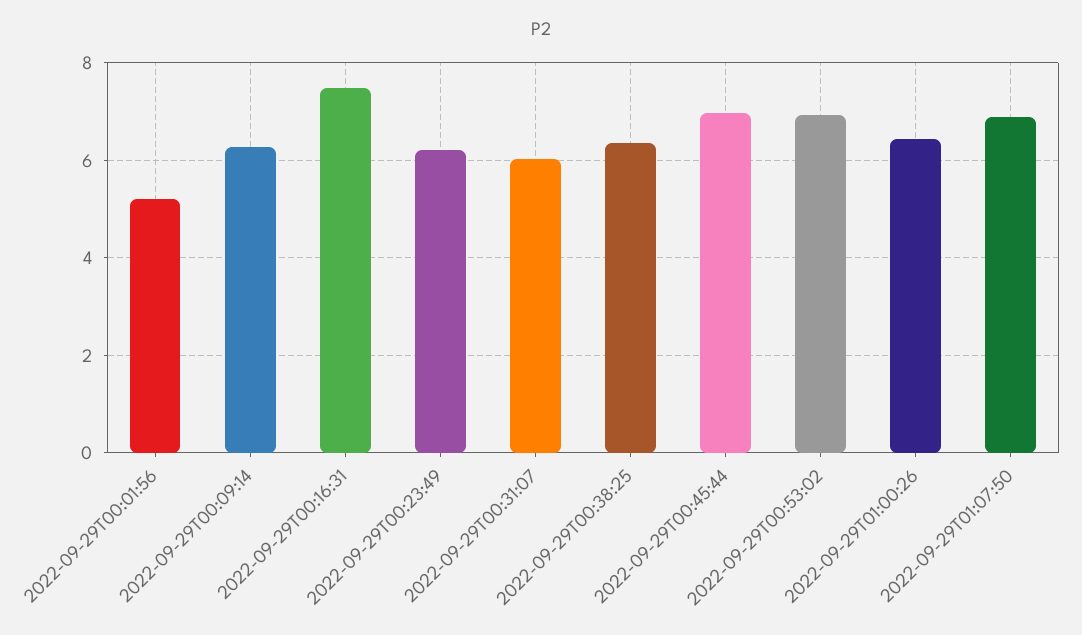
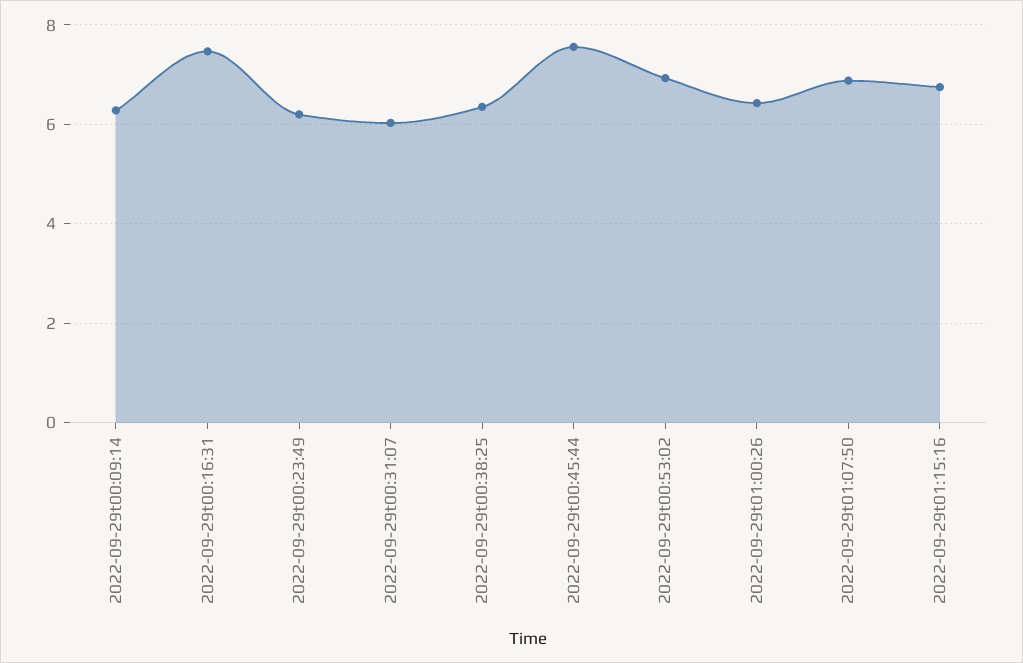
2022-09-29T00:01:56: 5.2 -> none
2022-09-29T00:45:44: 7 -> 7.6
2022-09-29t01:15:16: none -> 6.8

